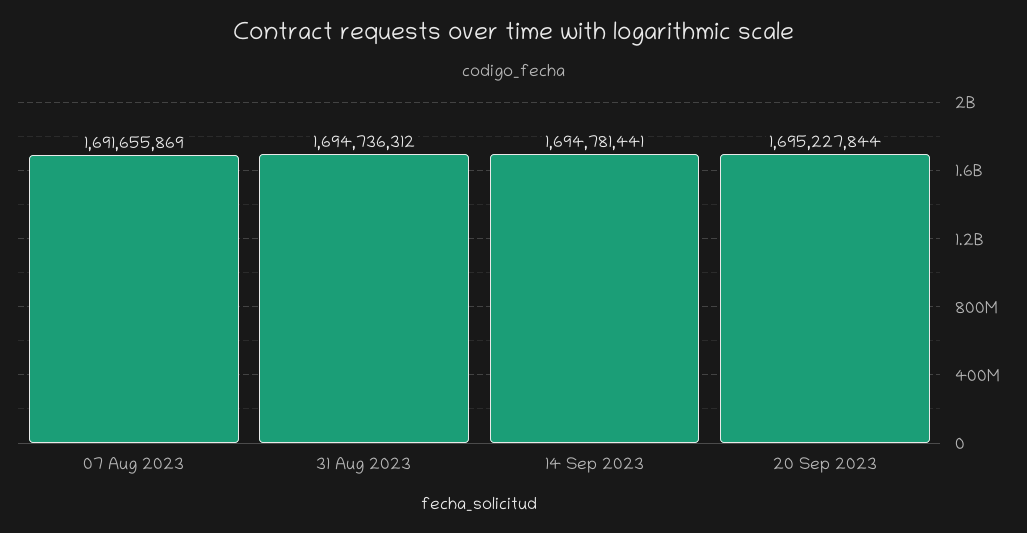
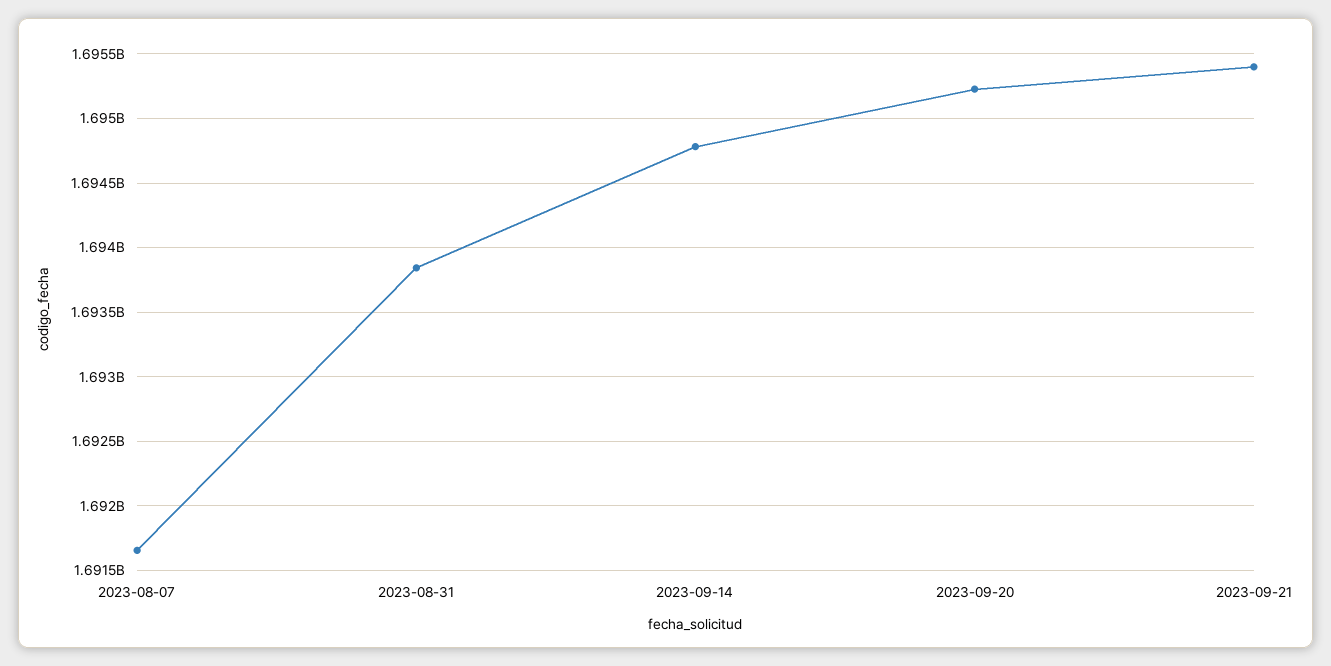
31 Aug 2023: 1694736312 -> 1693850000
2023-09-21: none -> 1695400000

